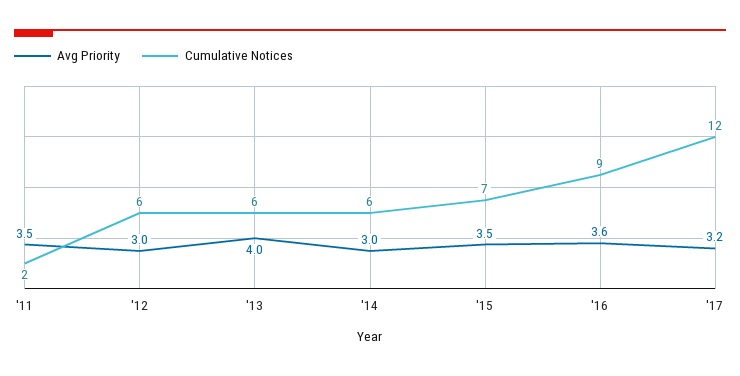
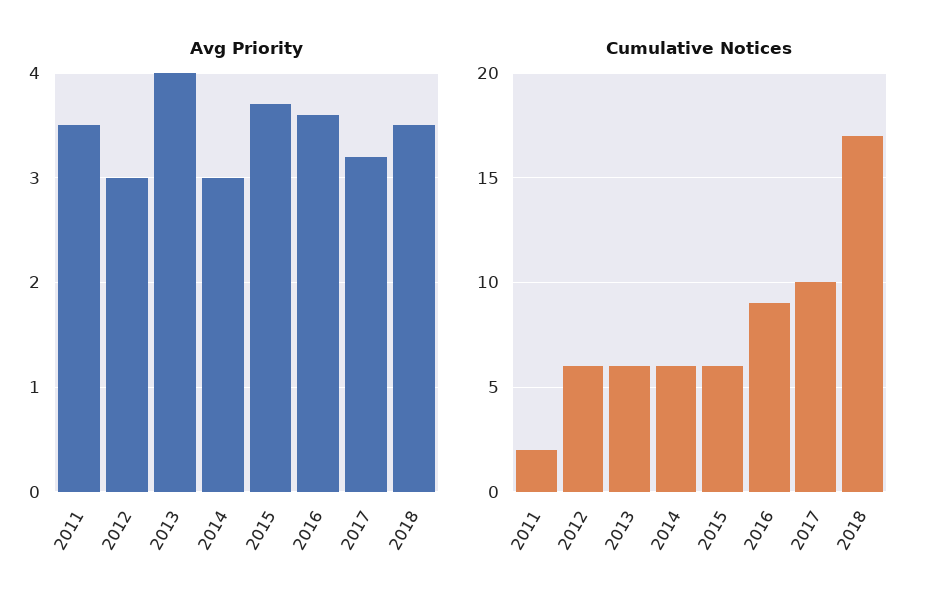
Avg Priority, '15: 3.5 -> 3.7
Cumulative Notices, '15: 7 -> 6
Cumulative Notices, '17: 12 -> 10
Avg Priority, 2018: none -> 3.5
Cumulative Notices, 2018: none -> 17

